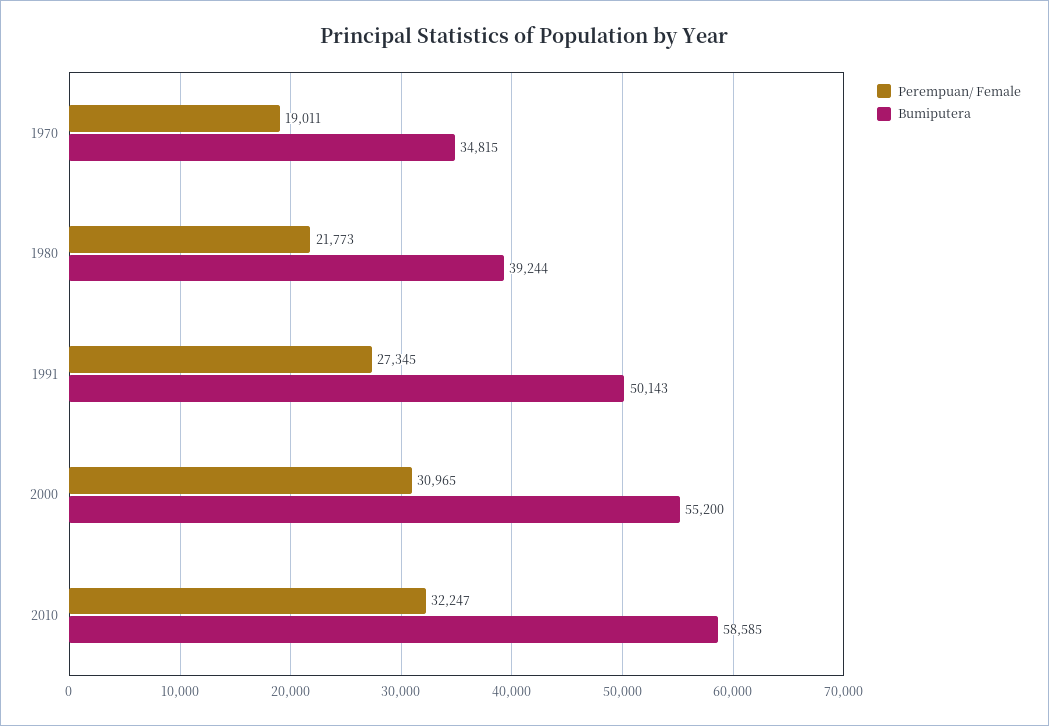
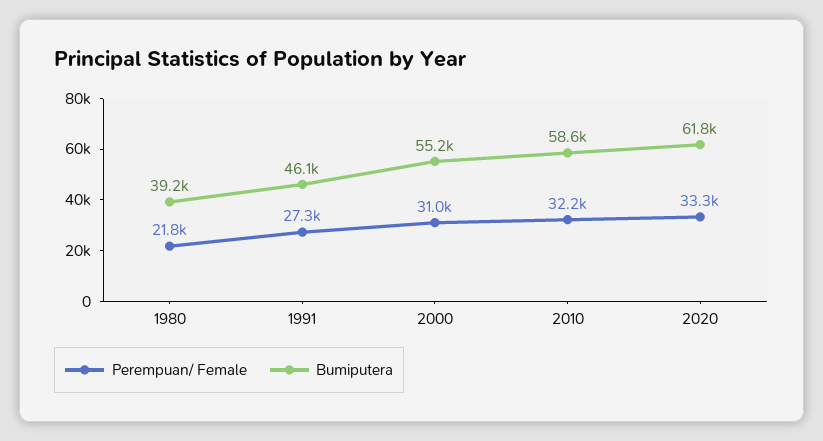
Perempuan/ Female, 1970: 19011 -> none
Bumiputera, 1970: 34815 -> none
Bumiputera, 1991: 50143 -> 46100
Perempuan/ Female, 2020: none -> 33300
Bumiputera, 2020: none -> 61800

